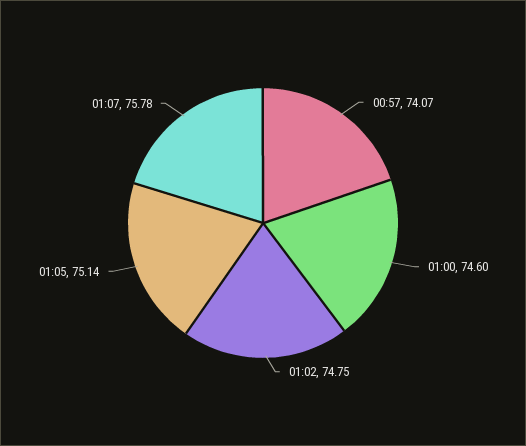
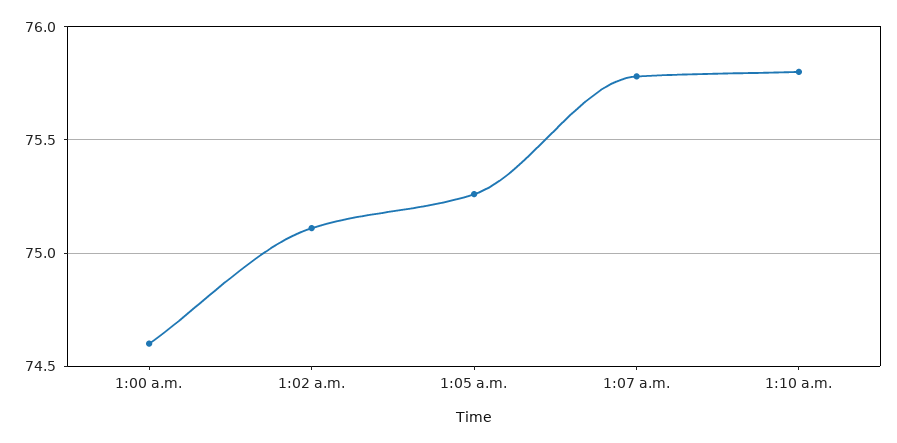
00:57: 74.07 -> none
01:02: 74.75 -> 75.1
01:05: 75.14 -> 75.25
1:10 a.m.: none -> 75.8

